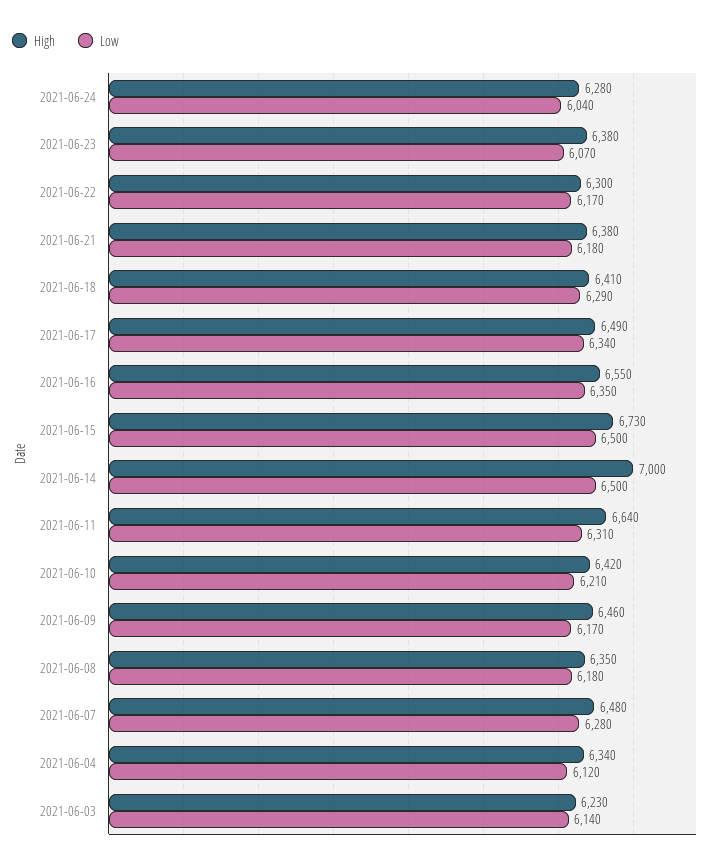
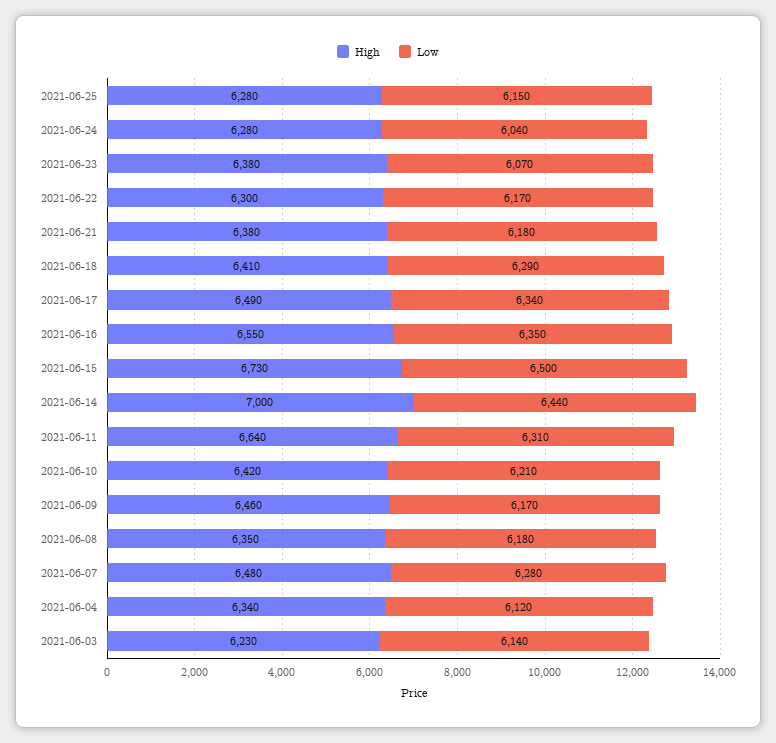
Low, 2021-06-14: 6500 -> 6440
High, 2021-06-25: none -> 6280
Low, 2021-06-25: none -> 6150

